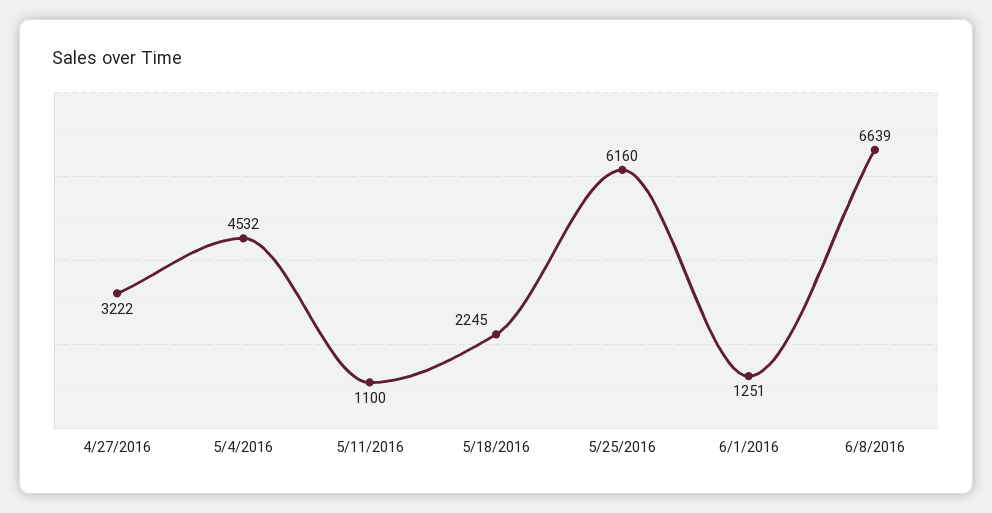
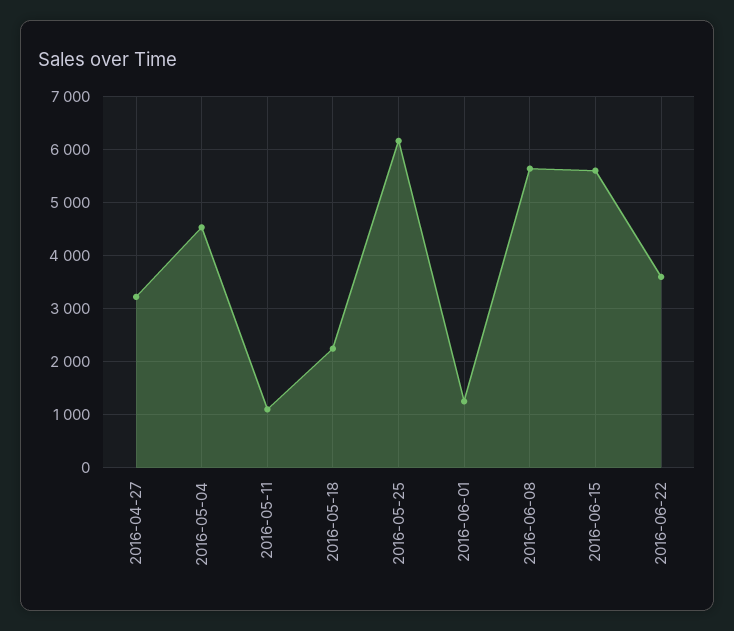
6/8/2016: 6639 -> 5600
2016-06-15: none -> 5600
2016-06-22: none -> 3600

